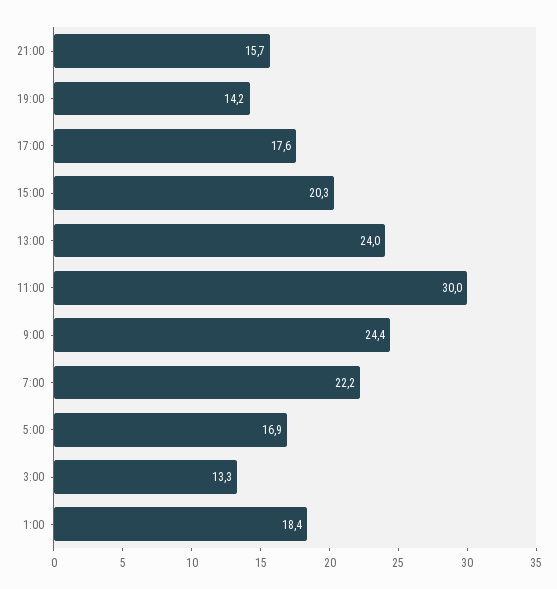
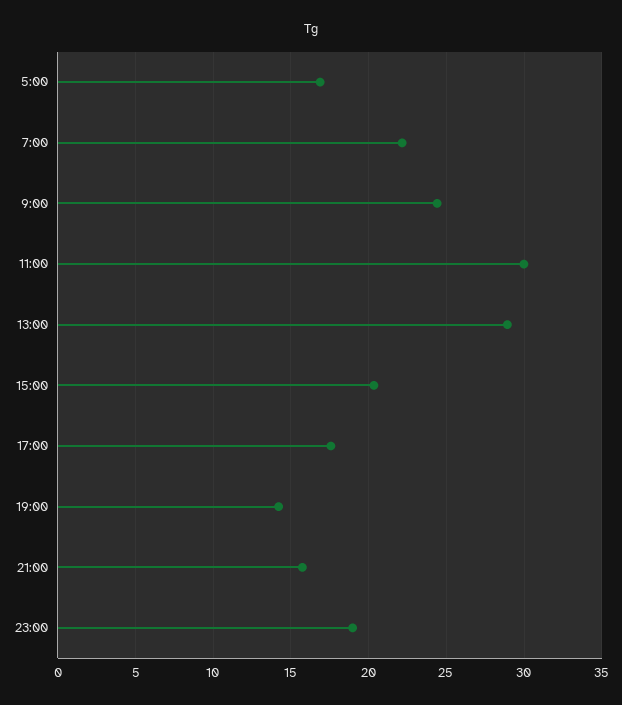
13:00: 24 -> 29
3:00: 13.3 -> none
1:00: 18.4 -> none
23:00: none -> 19

